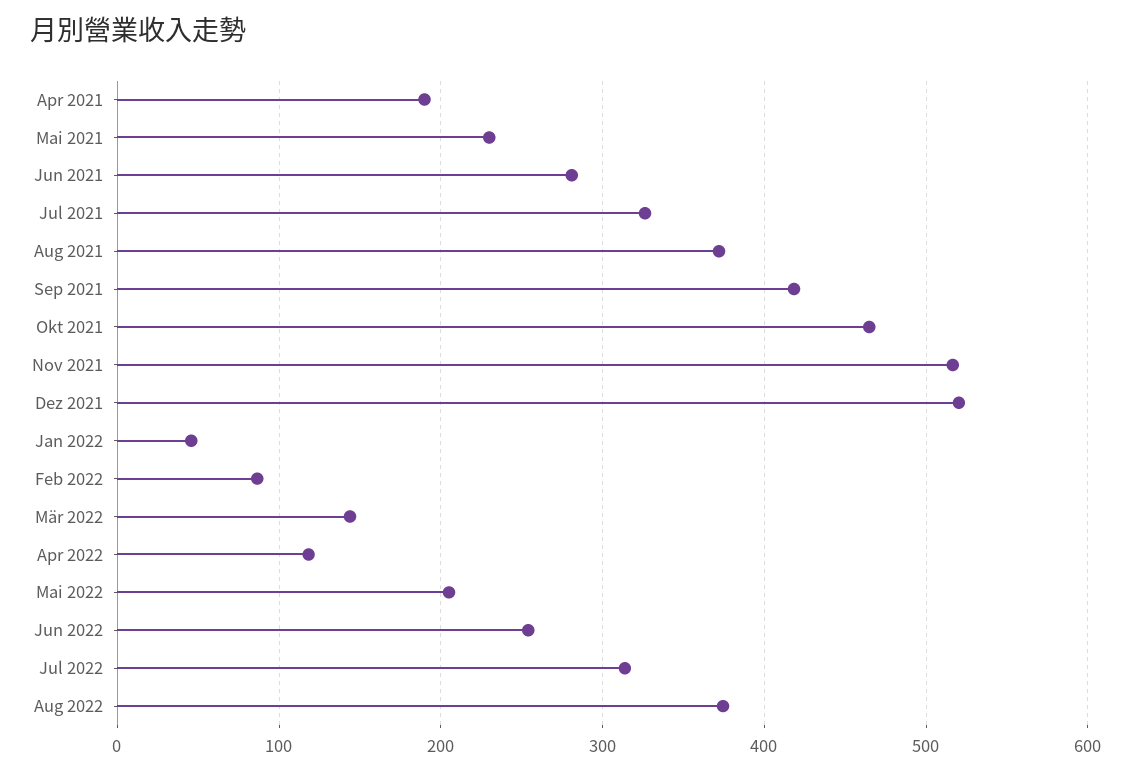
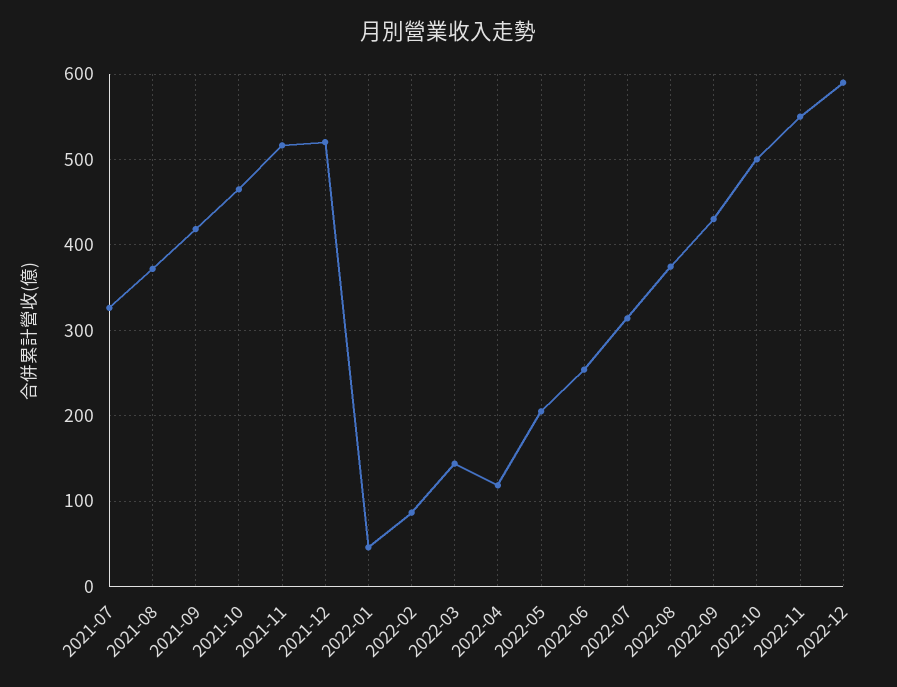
Apr 2021: 190 -> none
Mai 2021: 230 -> none
Jun 2021: 280 -> none
2022-09: none -> 430
2022-10: none -> 500
2022-11: none -> 550
2022-12: none -> 590

